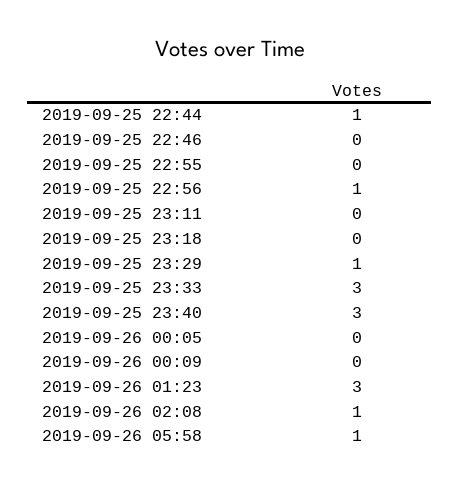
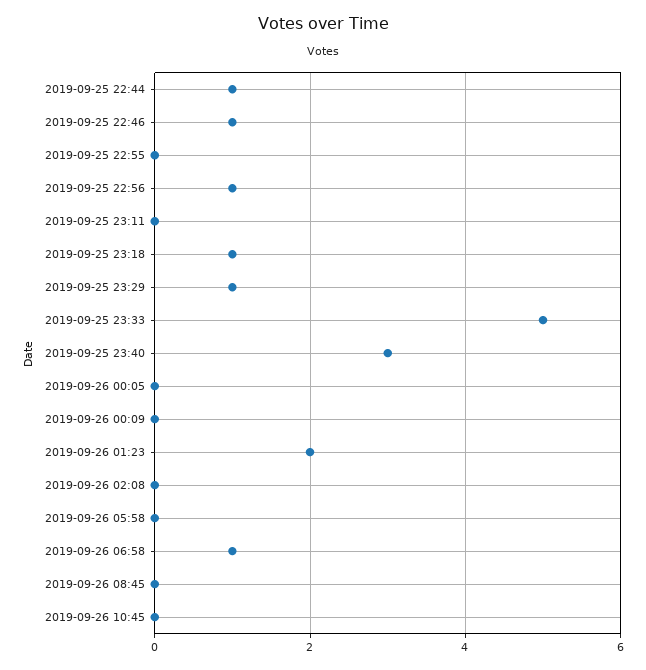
2019-09-25 22:46: 0 -> 1
2019-09-25 23:18: 0 -> 1
2019-09-25 23:33: 3 -> 5
2019-09-26 01:23: 3 -> 2
2019-09-26 02:08: 1 -> 0
2019-09-26 05:58: 1 -> 0
2019-09-26 06:58: none -> 1
2019-09-26 08:45: none -> 0
2019-09-26 10:45: none -> 0

